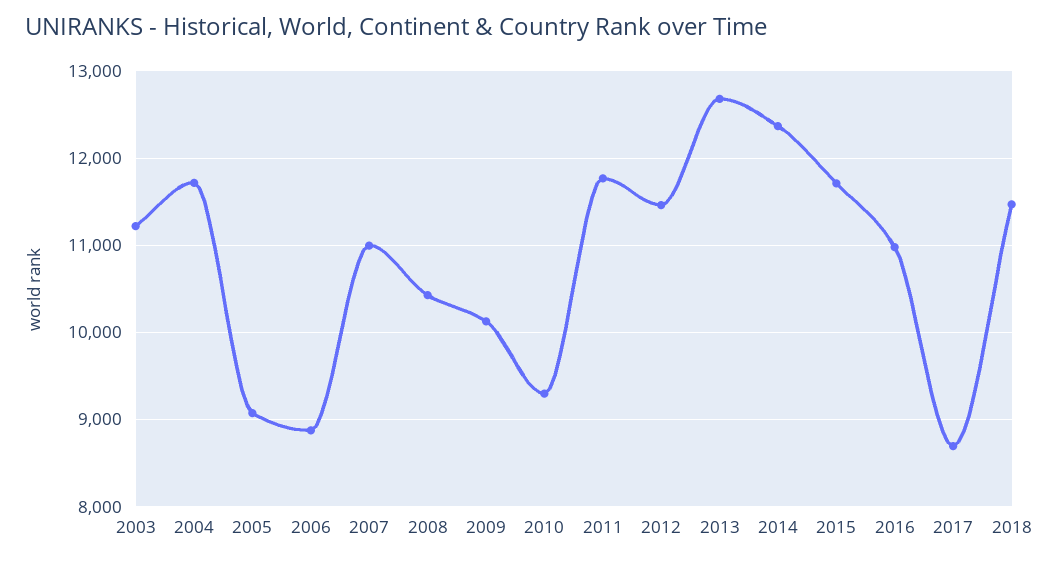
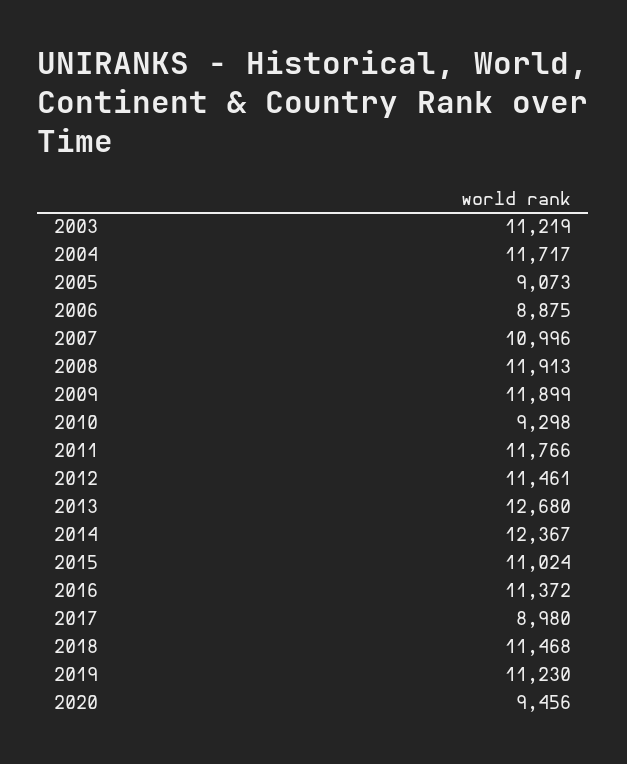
2008: 10400 -> 11913
2009: 10100 -> 11899
2015: 11700 -> 11024
2016: 11000 -> 11372
2017: 8700 -> 8980
2019: none -> 11230
2020: none -> 9456

